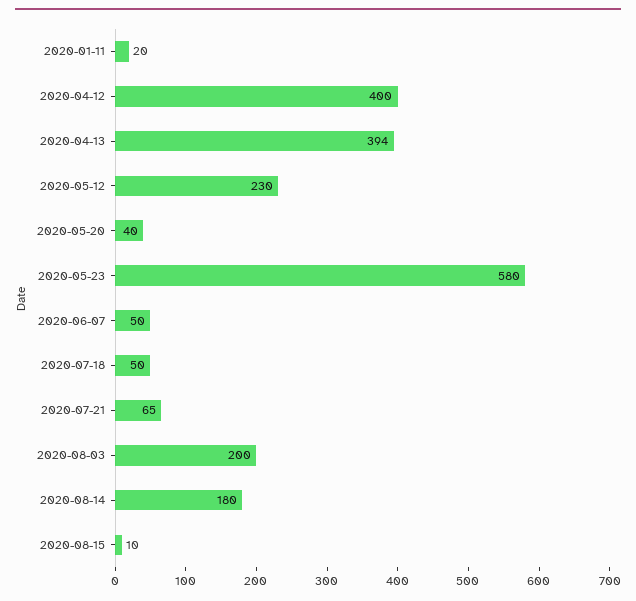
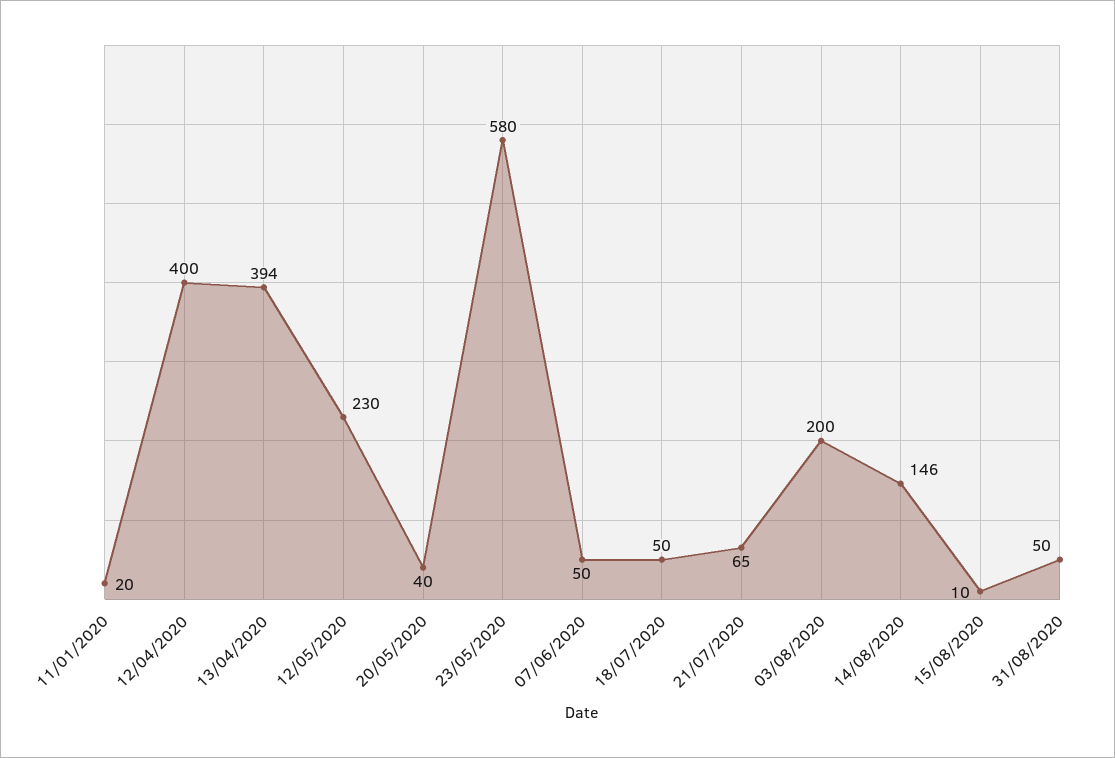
2020-08-14: 180 -> 146
31/08/2020: none -> 50

